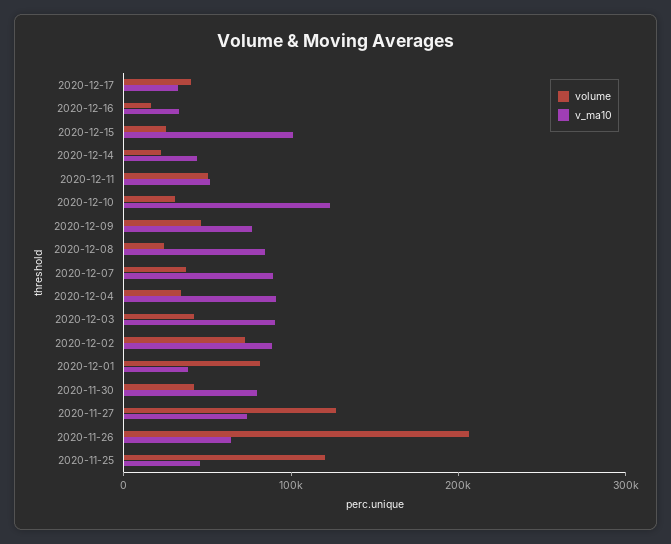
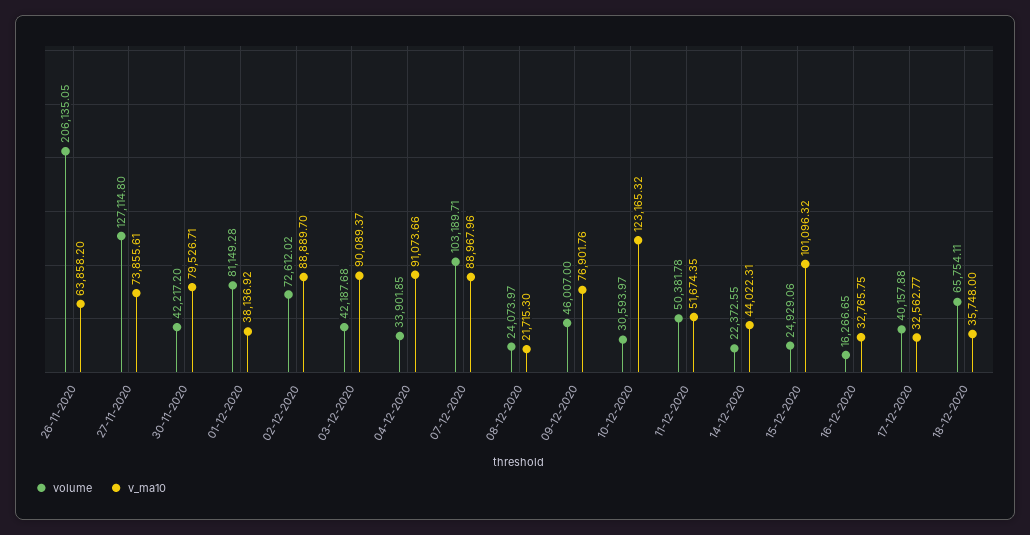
v_ma10, 2020-12-08: 80000 -> 21715.3
volume, 2020-12-07: 40000 -> 103189.71
volume, 2020-11-25: 120000 -> none
v_ma10, 2020-11-25: 40000 -> none
volume, 18-12-2020: none -> 65754.11
v_ma10, 18-12-2020: none -> 35748

